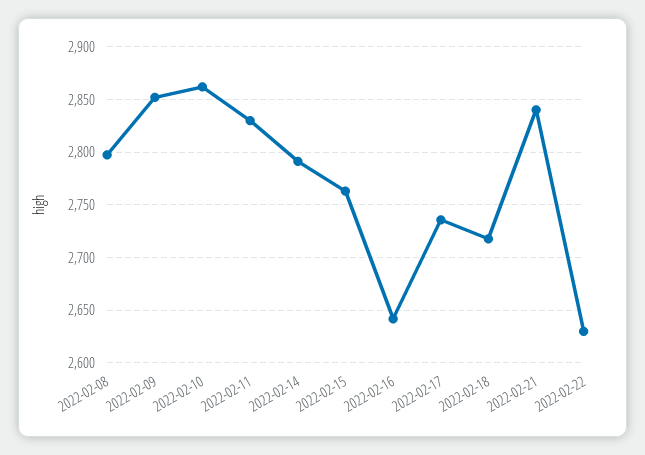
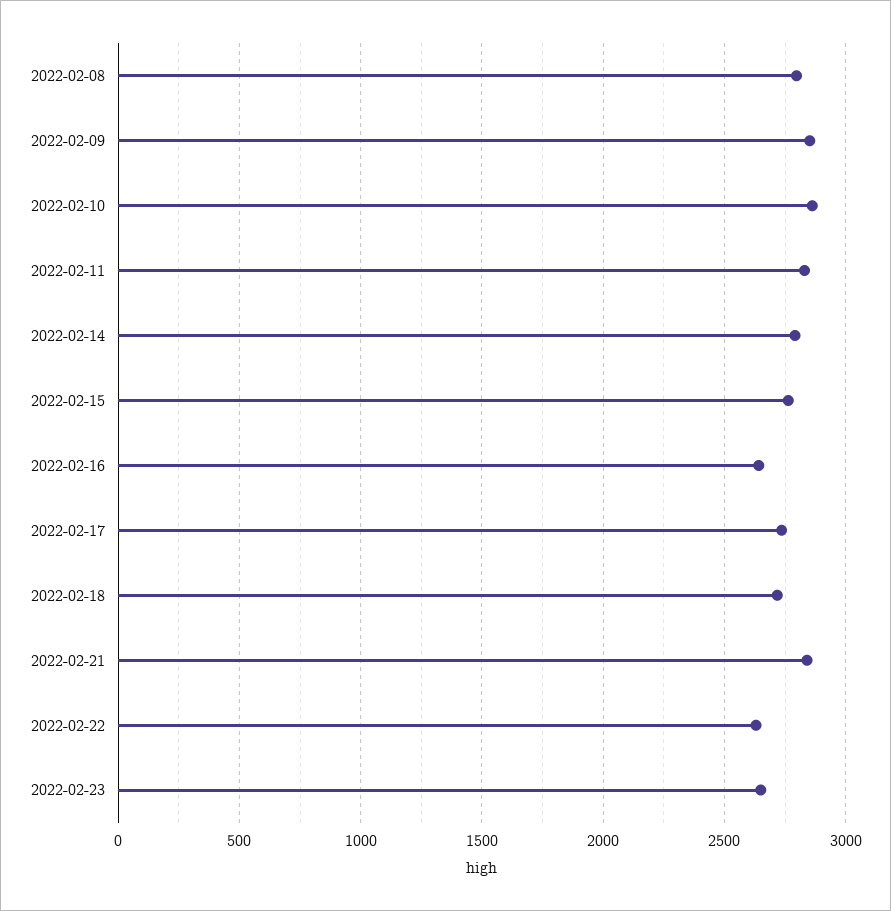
2022-02-23: none -> 2650

